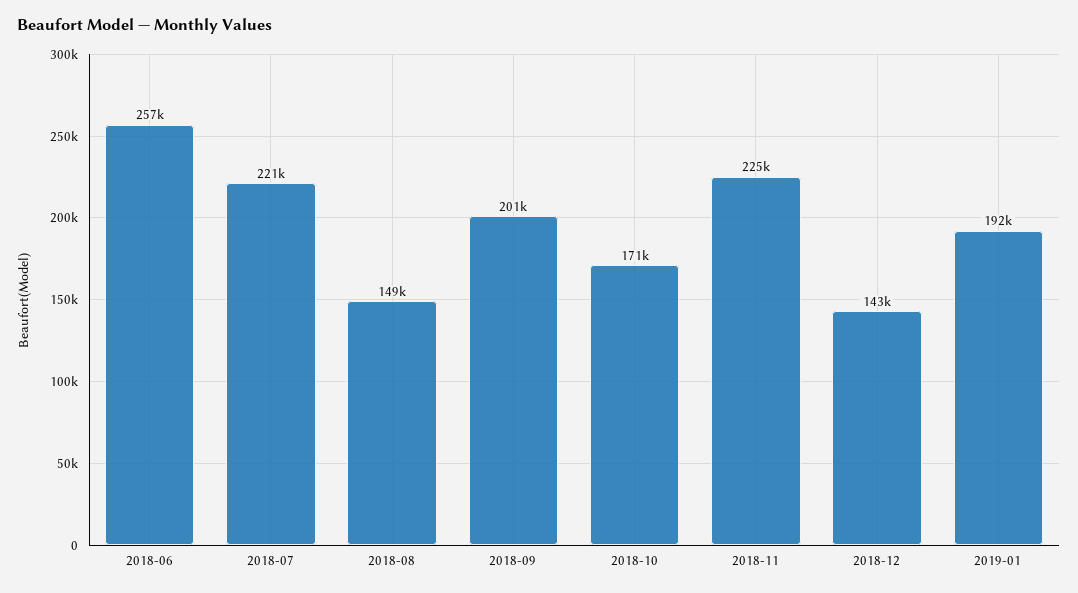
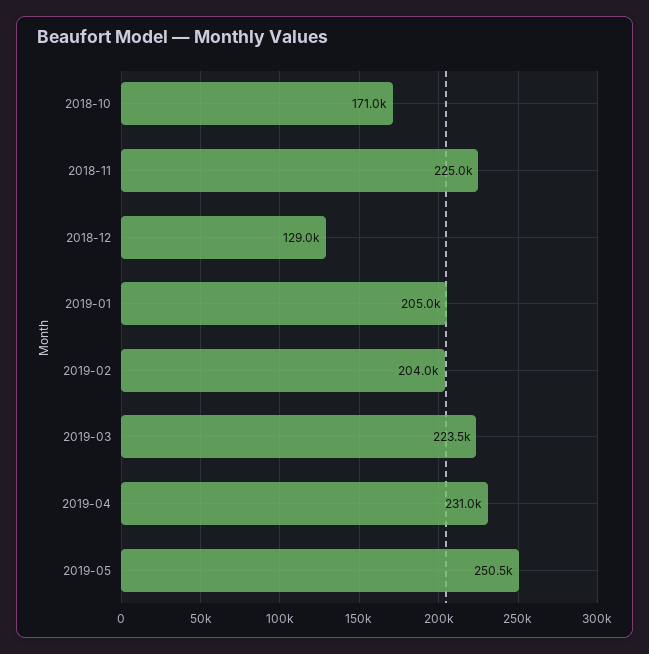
2018-06: 257000 -> none
2018-07: 221000 -> none
2018-08: 149000 -> none
2018-09: 201000 -> none
2018-12: 143000 -> 129000
2019-01: 192000 -> 205000
2019-02: none -> 204000
2019-03: none -> 223500
2019-04: none -> 231000
2019-05: none -> 250500

